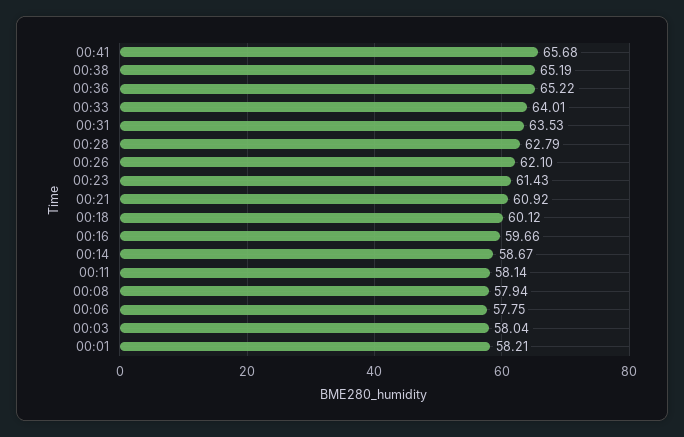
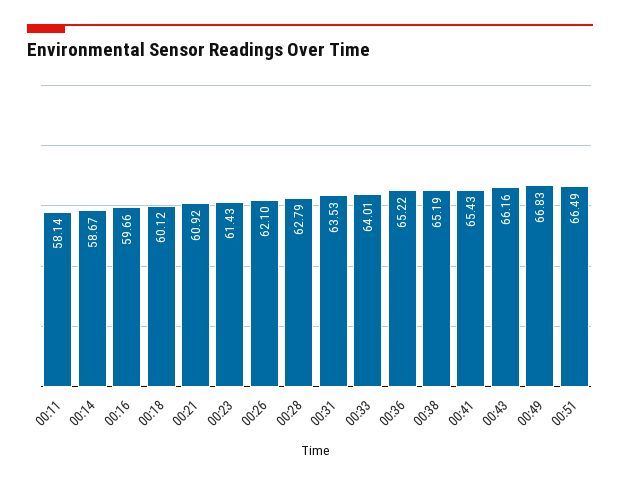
00:41: 65.68 -> 65.43
00:08: 57.94 -> none
00:06: 57.75 -> none
00:03: 58.04 -> none
00:01: 58.21 -> none
00:43: none -> 66.16
00:49: none -> 66.83
00:51: none -> 66.49

